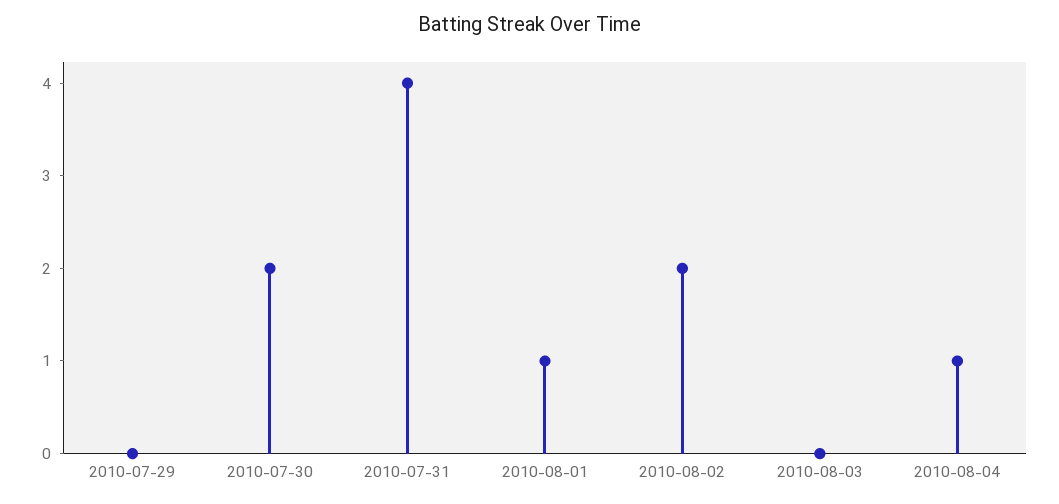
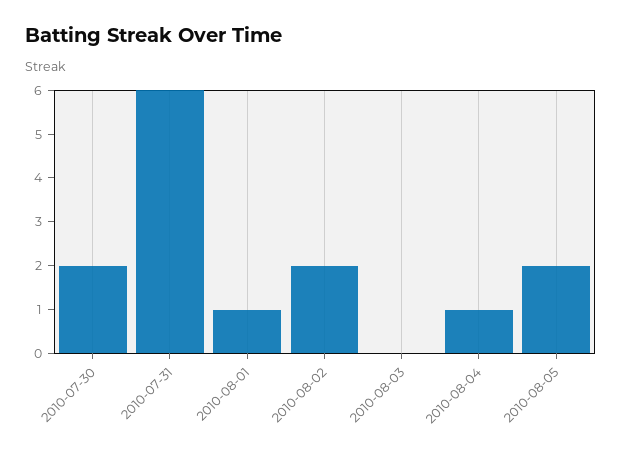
2010-07-29: 0 -> none
2010-07-31: 4 -> 6
2010-08-05: none -> 2

